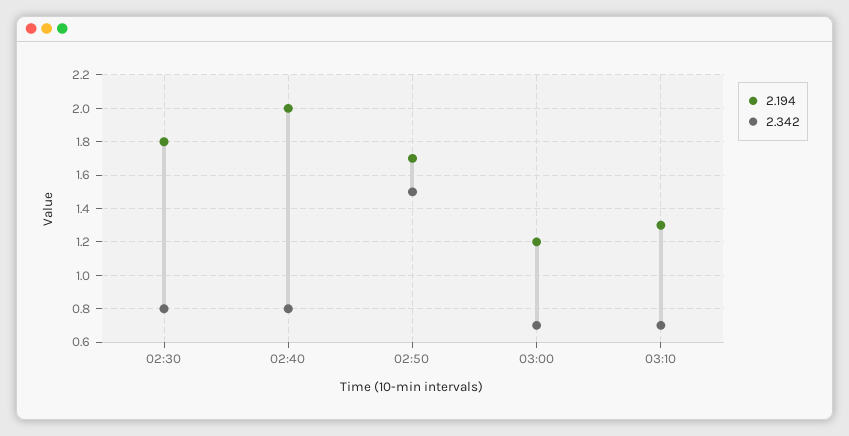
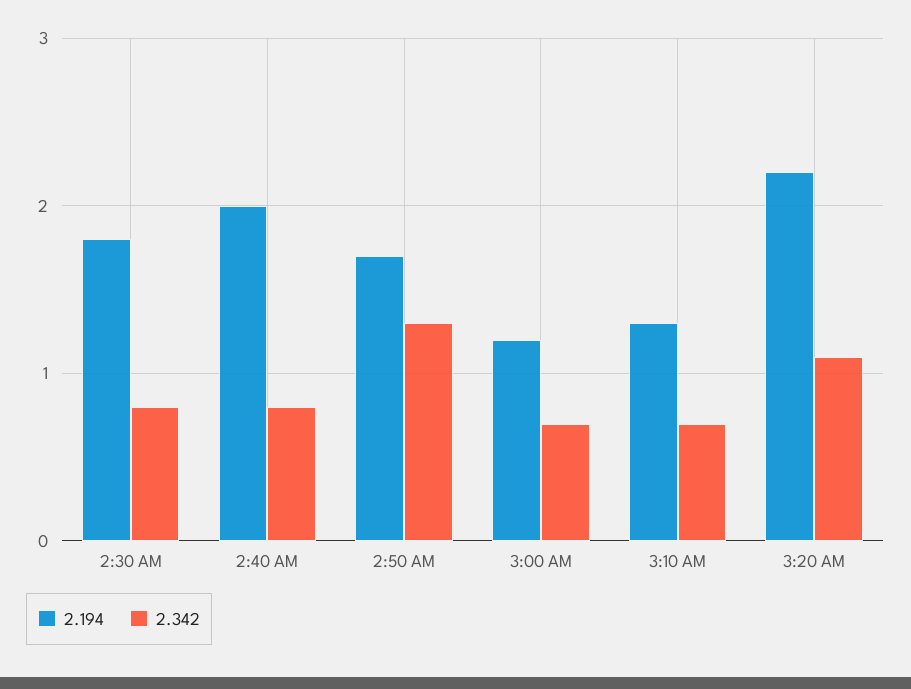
2.342, 02:50: 1.5 -> 1.3
2.194, 3:20 AM: none -> 2.2
2.342, 3:20 AM: none -> 1.1

